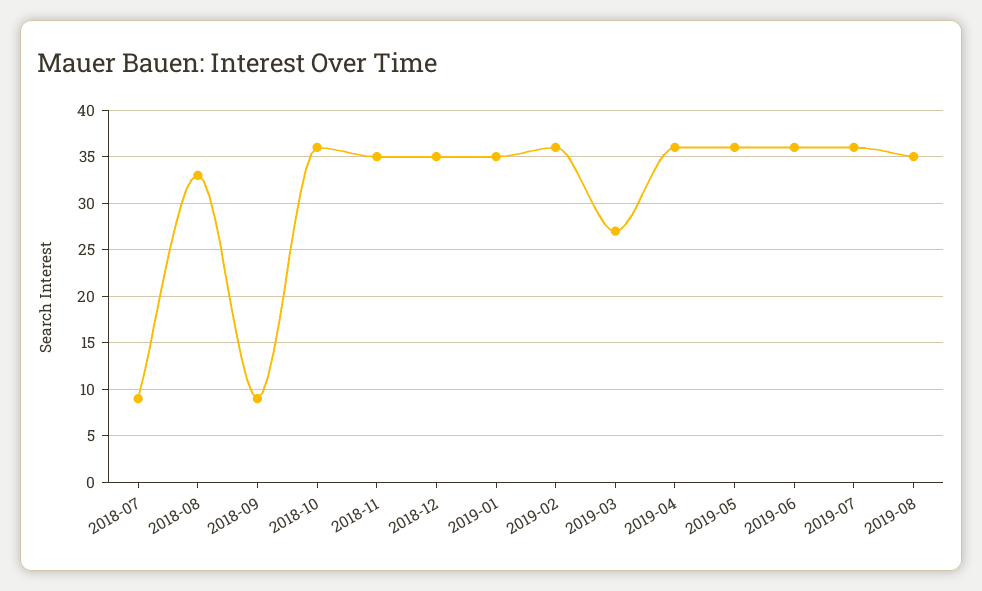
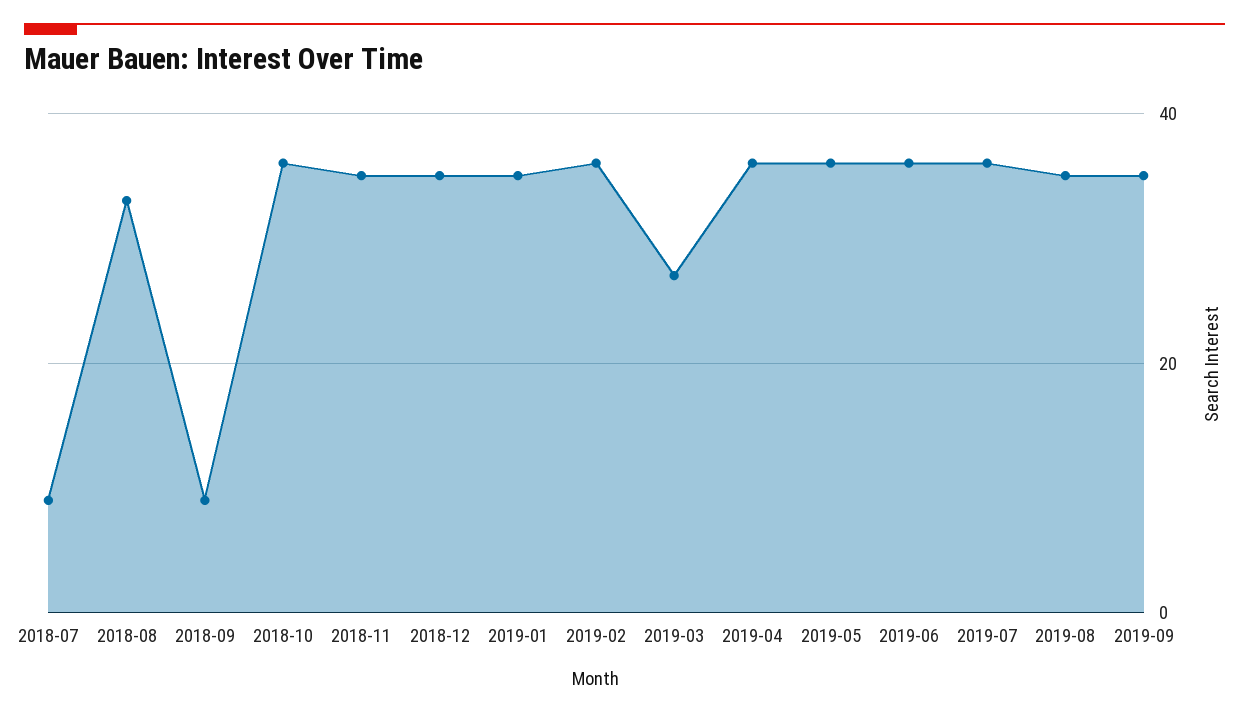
2019-09: none -> 35

